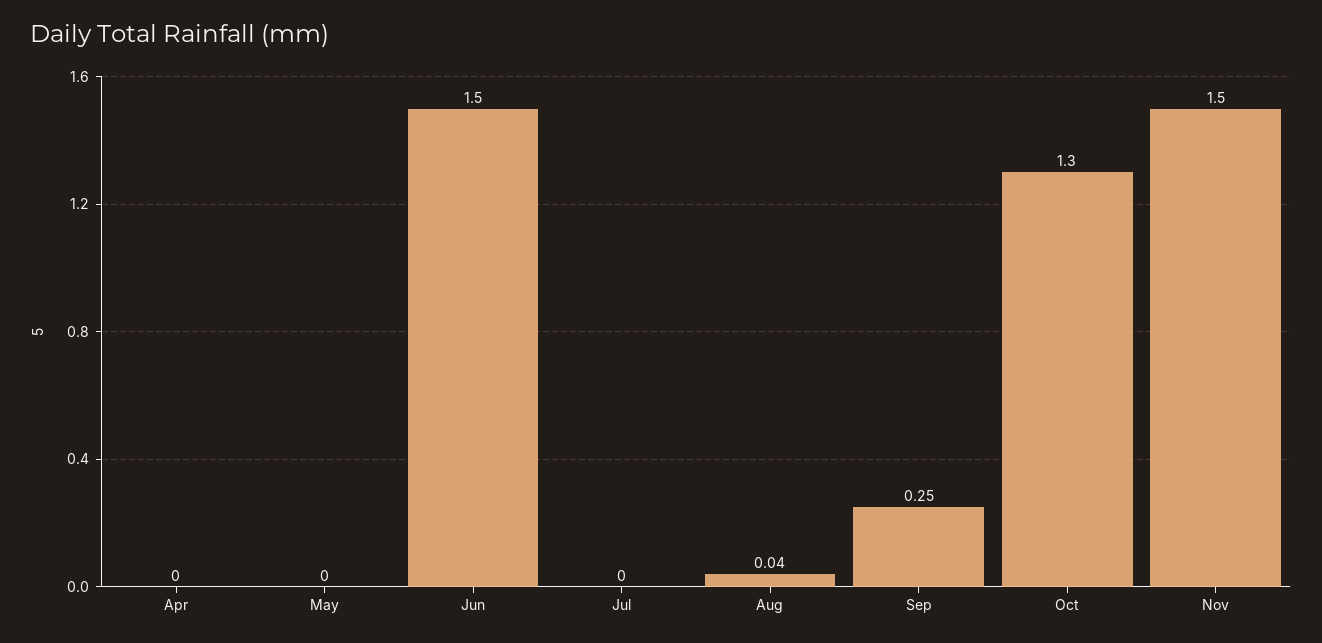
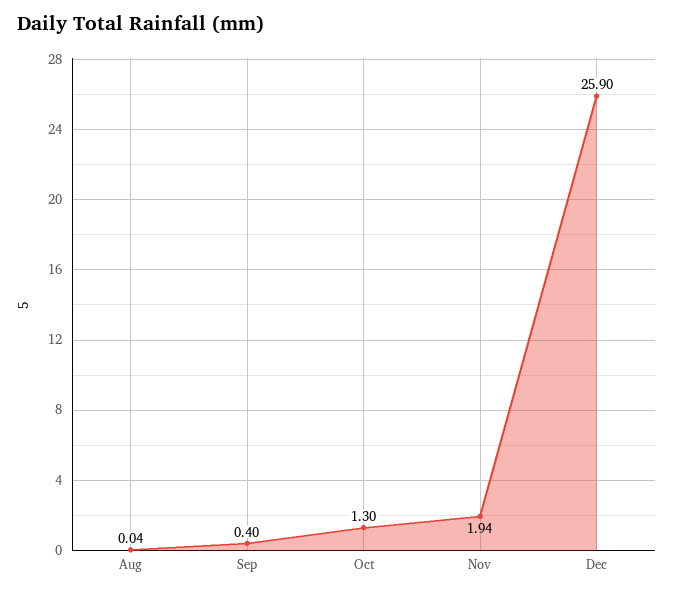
Apr: 0 -> none
May: 0 -> none
Jun: 1.5 -> none
Jul: 0 -> none
Sep: 0.25 -> 0.4
Nov: 1.5 -> 1.94
Dec: none -> 25.9

